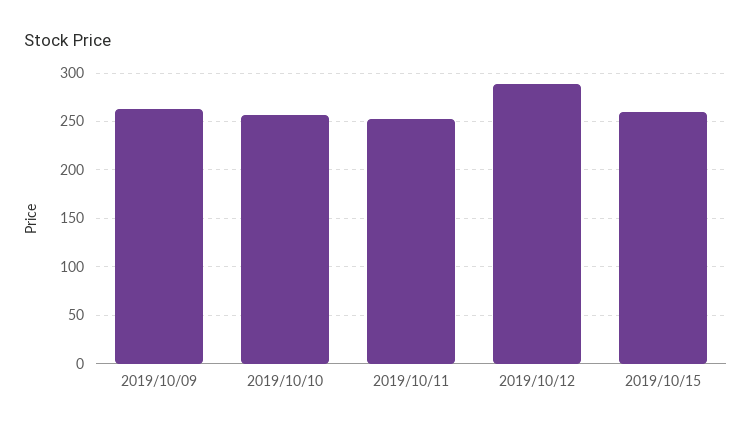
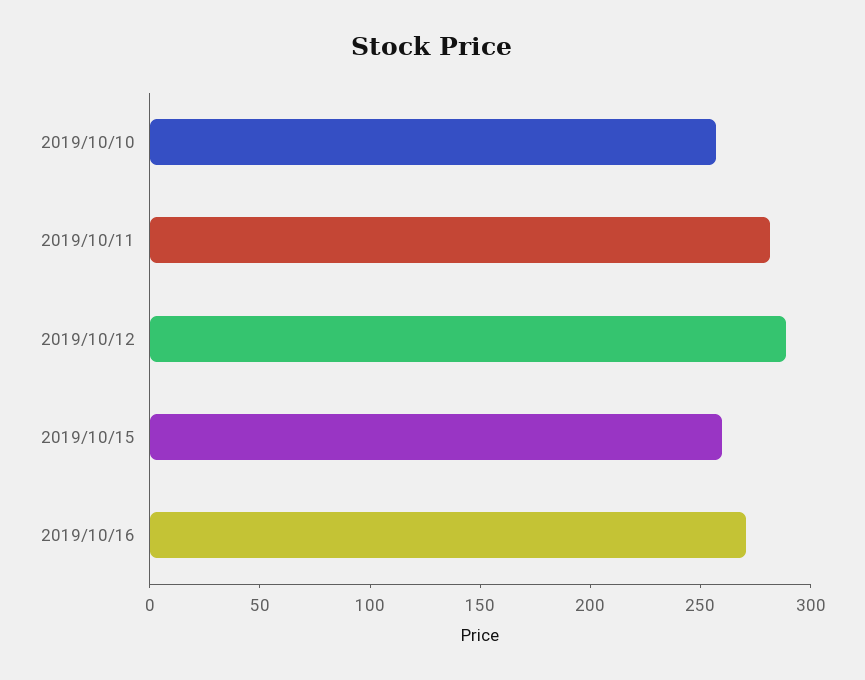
2019/10/09: 260 -> none
2019/10/11: 250 -> 280
2019/10/16: none -> 270

